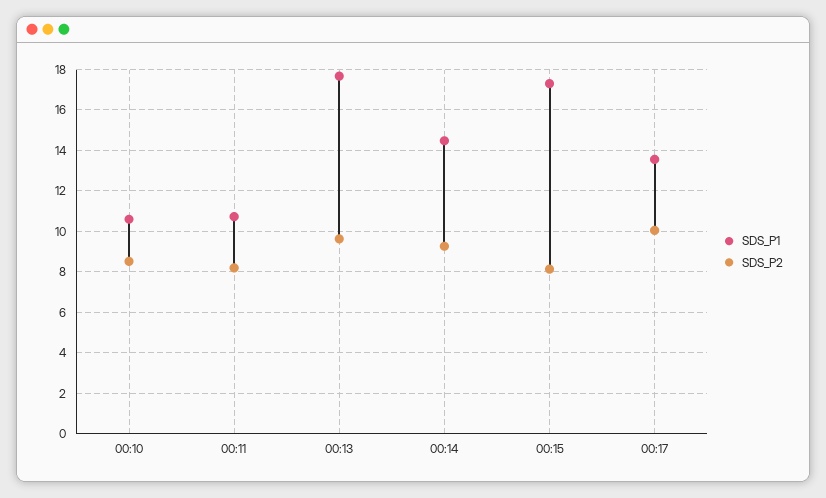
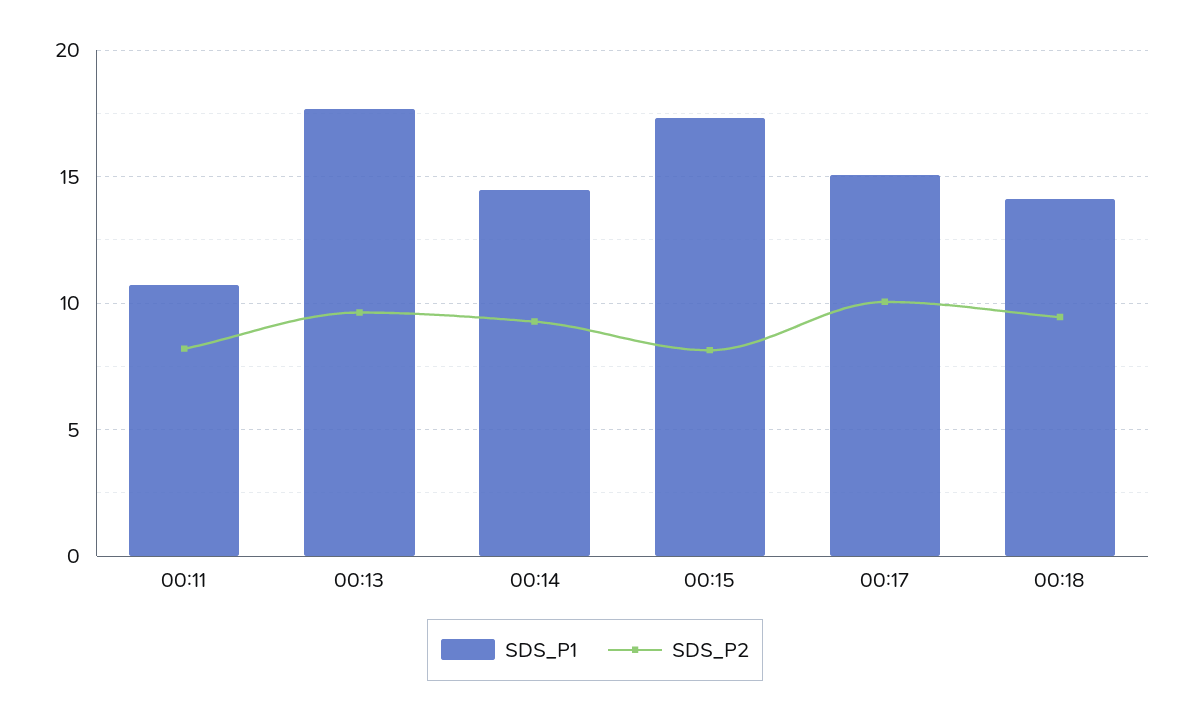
SDS_P1, 00:10: 10.5 -> none
SDS_P2, 00:10: 8.5 -> none
SDS_P1, 00:17: 13.5 -> 15
SDS_P1, 00:18: none -> 14
SDS_P2, 00:18: none -> 9.5

